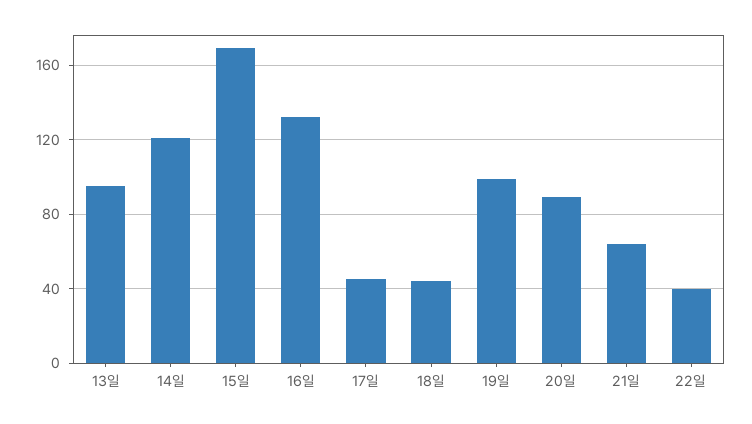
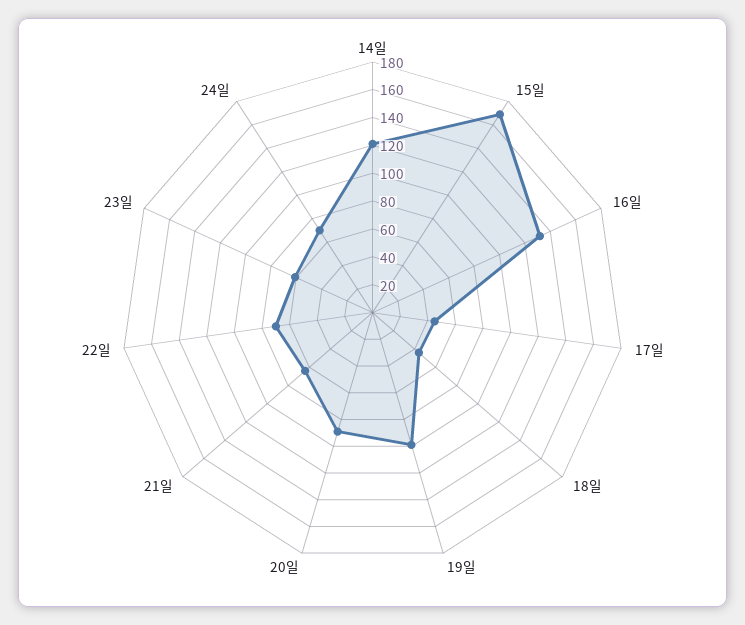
13일: 95 -> none
22일: 40 -> 70
23일: none -> 60
24일: none -> 70

